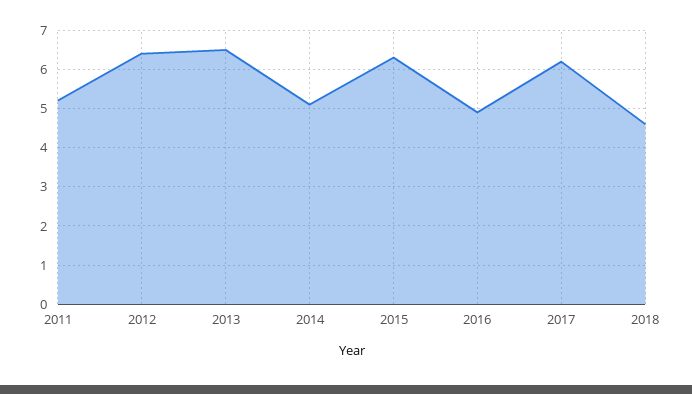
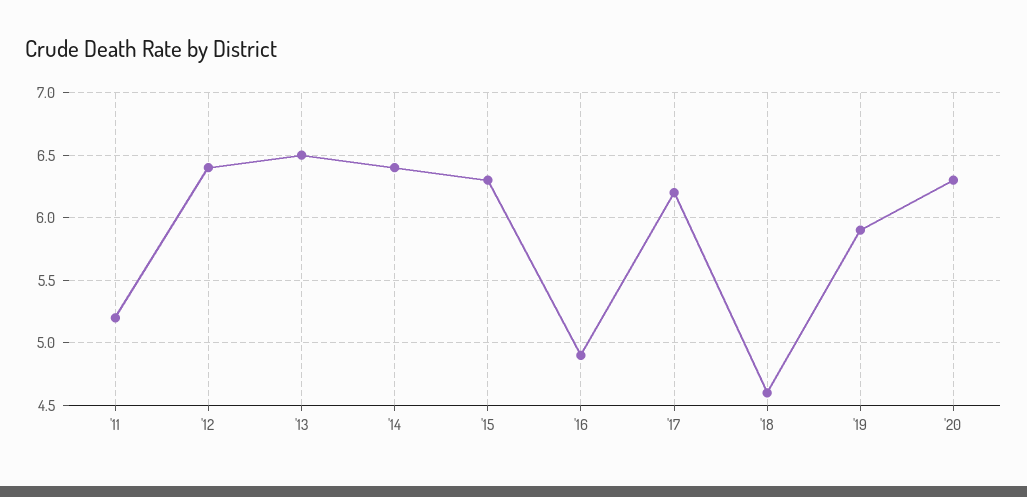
2014: 5 -> 6.4
'19: none -> 5.9
'20: none -> 6.3

